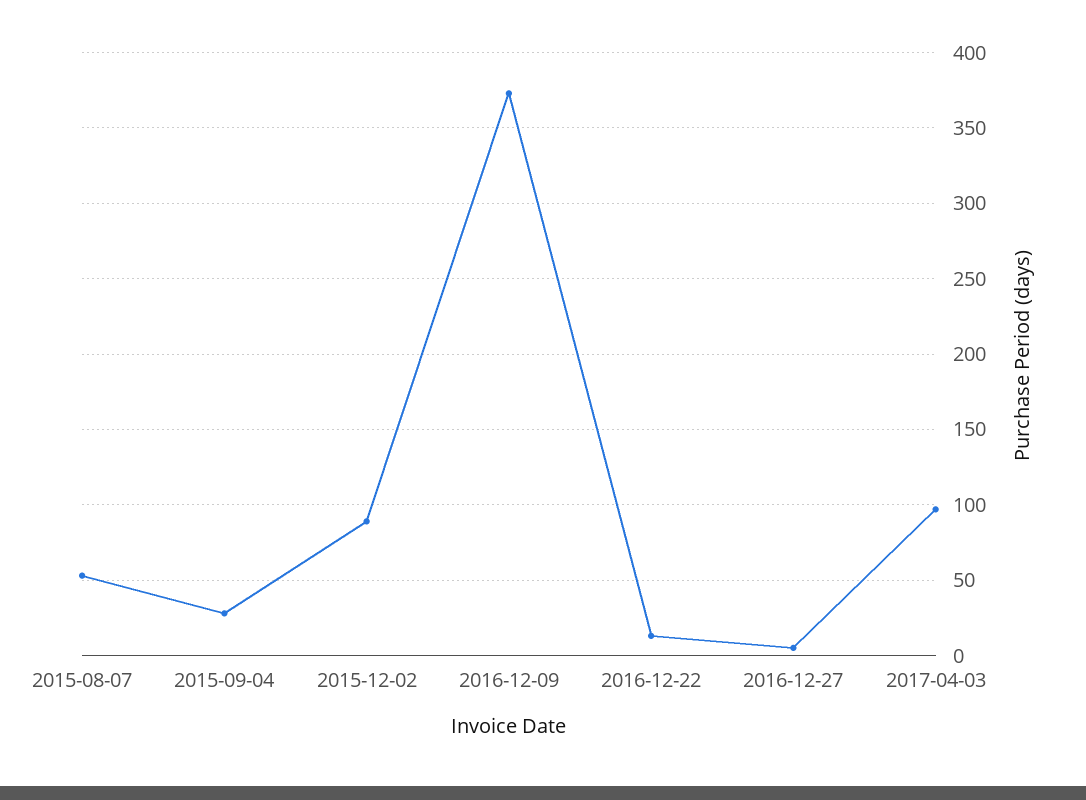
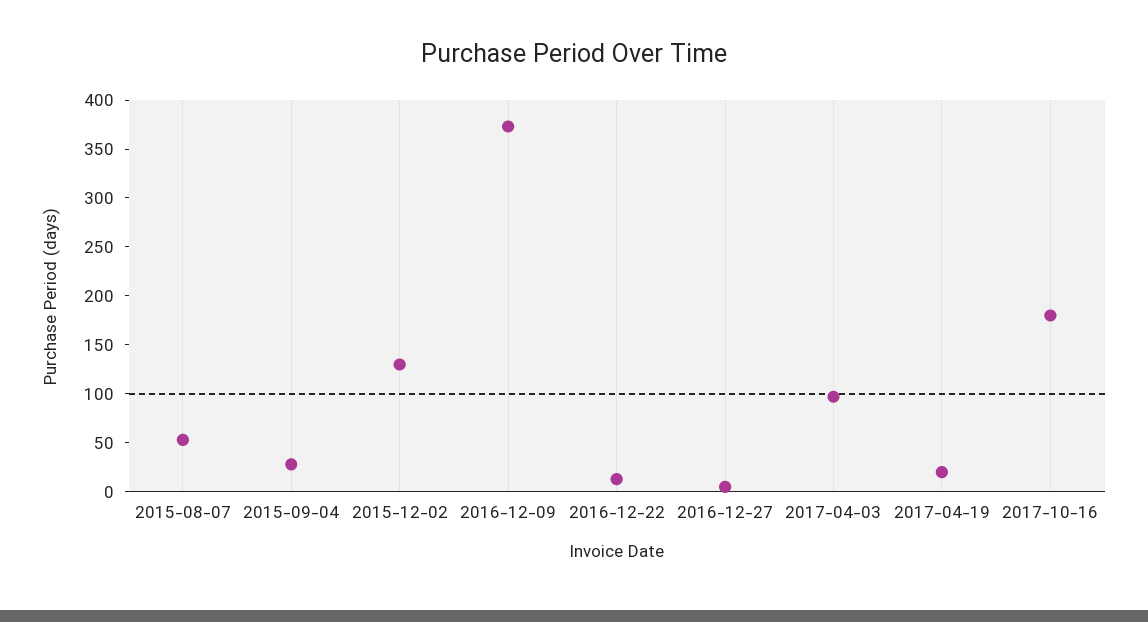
2015-12-02: 90 -> 130
2017-04-19: none -> 20
2017-10-16: none -> 180

